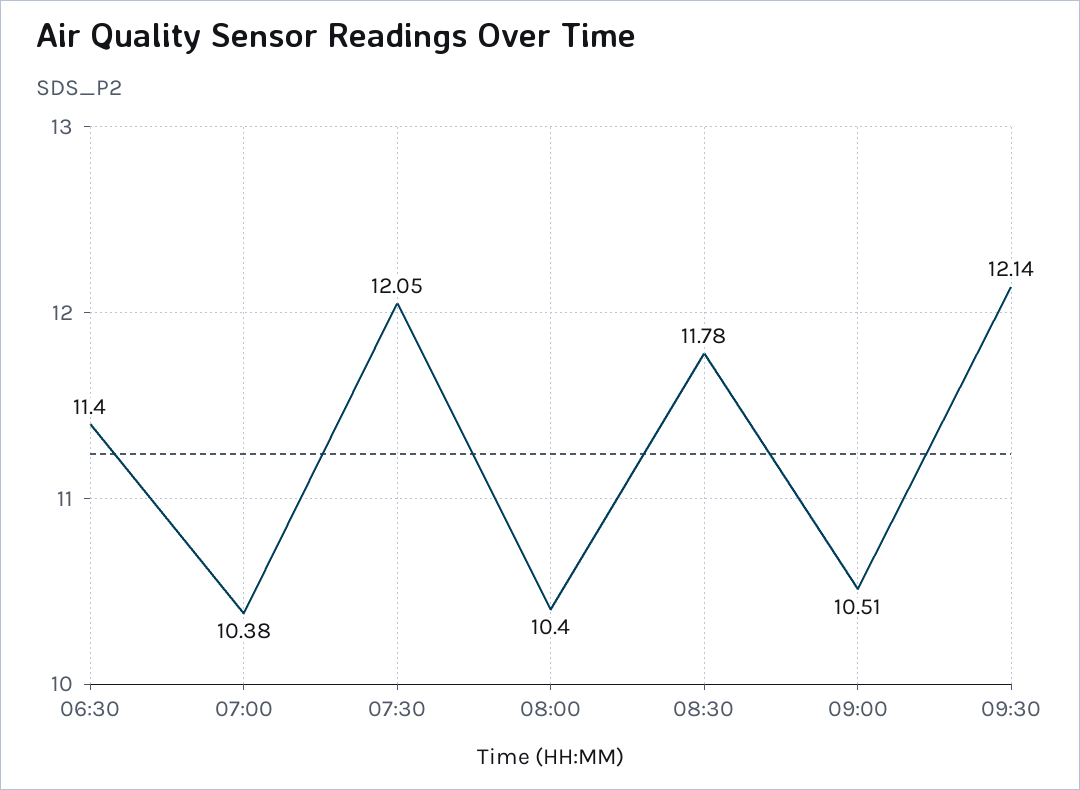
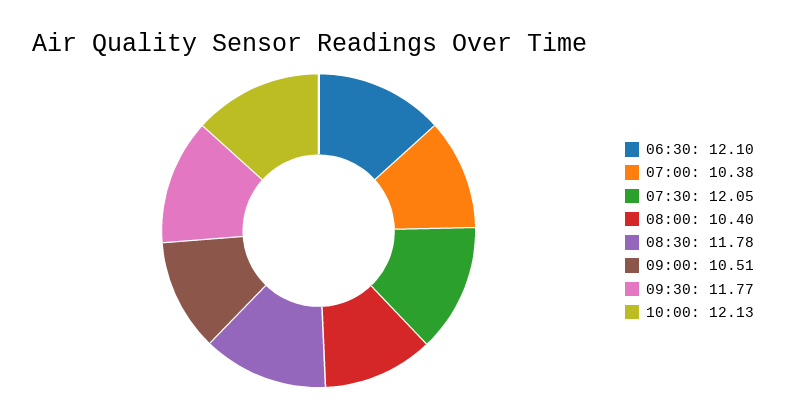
06:30: 11.4 -> 12.1
09:30: 12.14 -> 11.77
10:00: none -> 12.13

